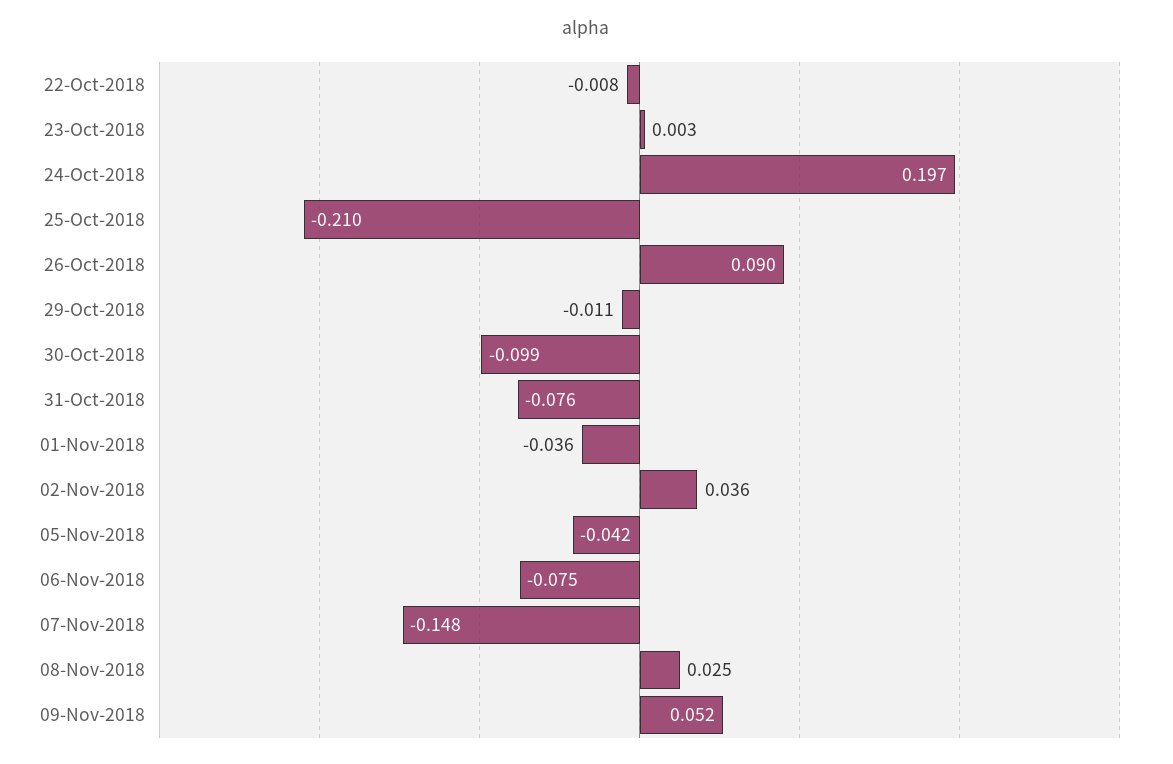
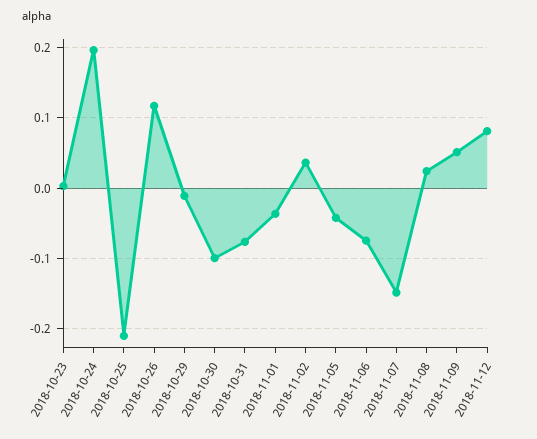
22-Oct-2018: -0.008 -> none
26-Oct-2018: 0.09 -> 0.12
2018-11-12: none -> 0.08

